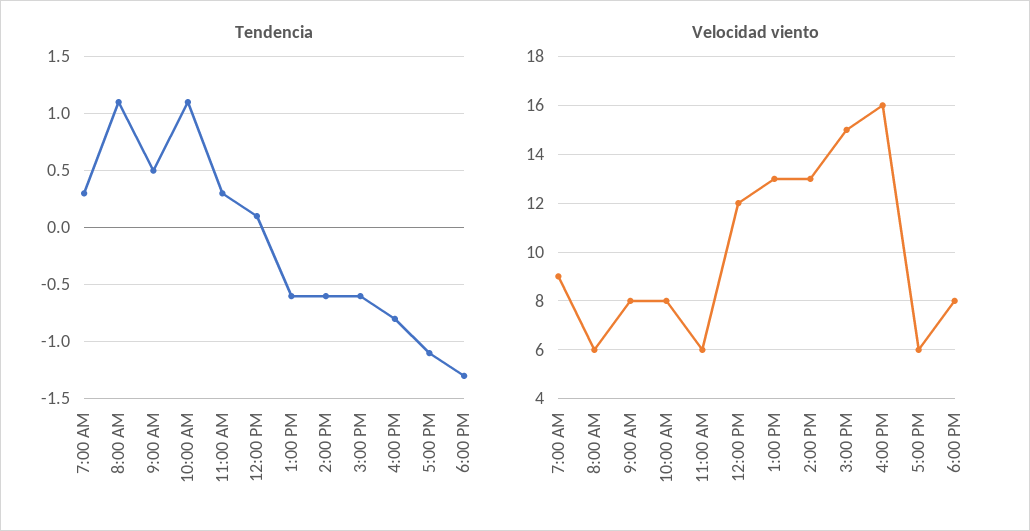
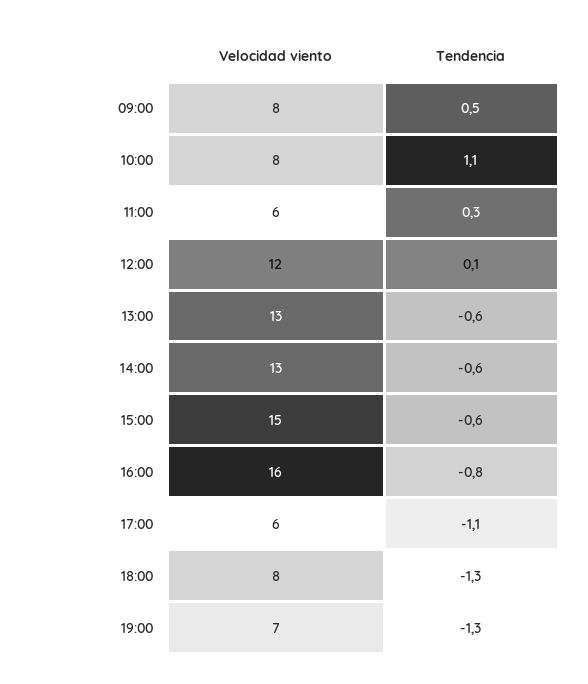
Tendencia, 7:00 AM: 0.3 -> none
Tendencia, 8:00 AM: 1.1 -> none
Velocidad viento, 7:00 AM: 9 -> none
Velocidad viento, 8:00 AM: 6 -> none
Velocidad viento, 19:00: none -> 7
Tendencia, 19:00: none -> -1.3

